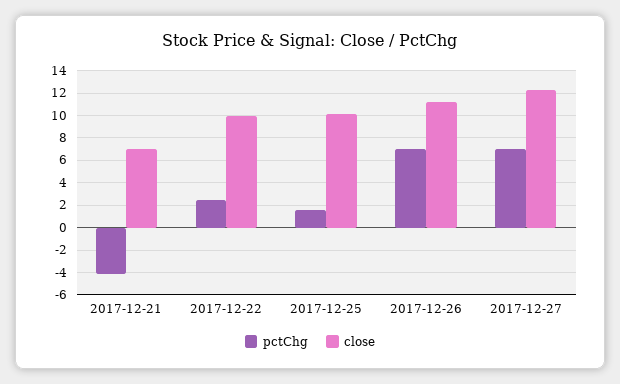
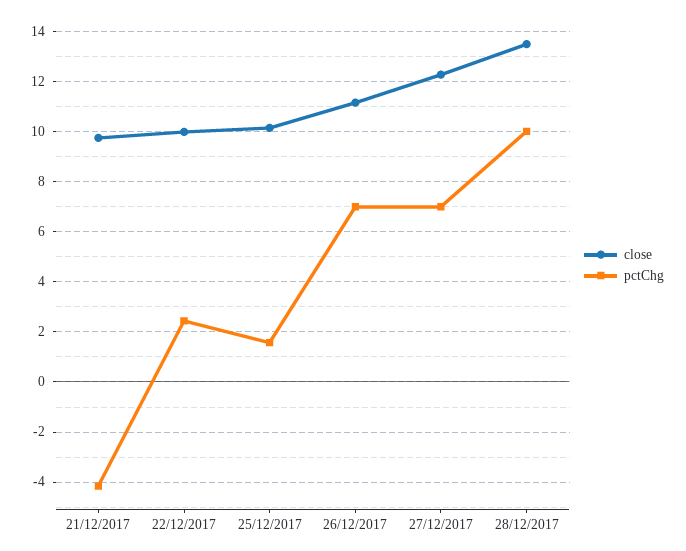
close, 2017-12-21: 7 -> 9.75
close, 28/12/2017: none -> 13.5
pctChg, 28/12/2017: none -> 10

